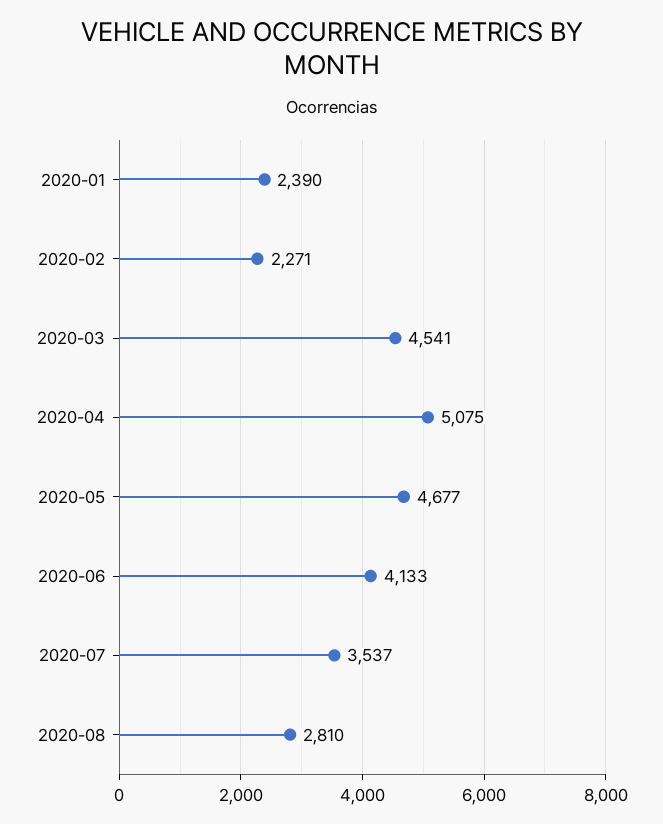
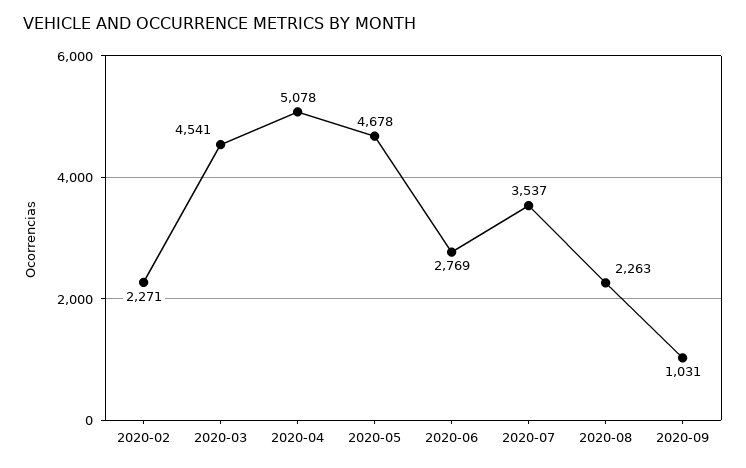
2020-01: 2390 -> none
2020-04: 5075 -> 5078
2020-05: 4677 -> 4678
2020-06: 4133 -> 2769
2020-08: 2810 -> 2263
2020-09: none -> 1031

